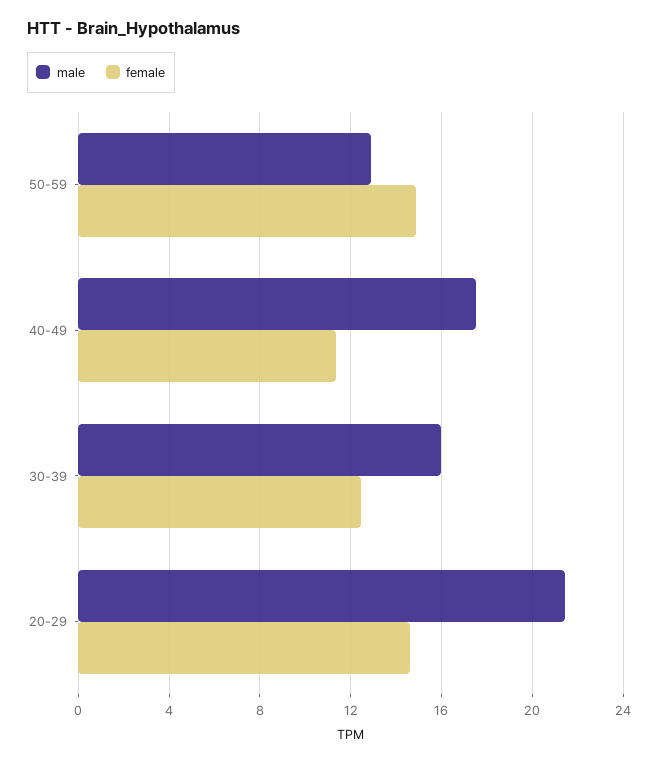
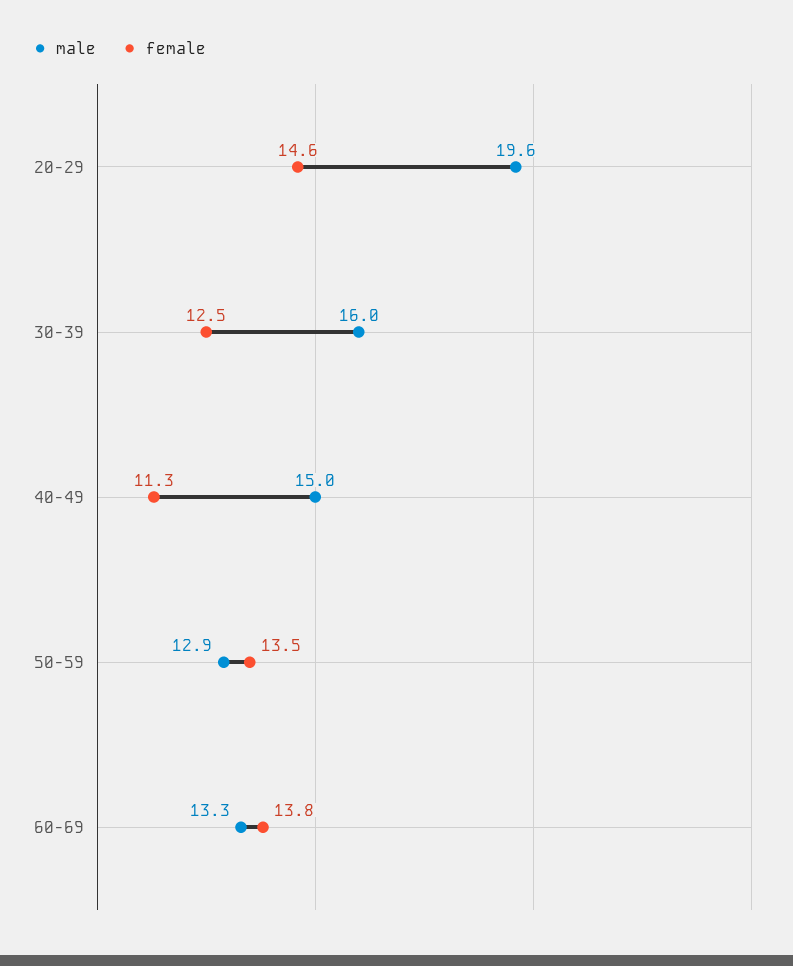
female, 50-59: 15 -> 13.5
male, 40-49: 17.5 -> 15
male, 20-29: 21.5 -> 19.6
male, 60-69: none -> 13.3
female, 60-69: none -> 13.8

